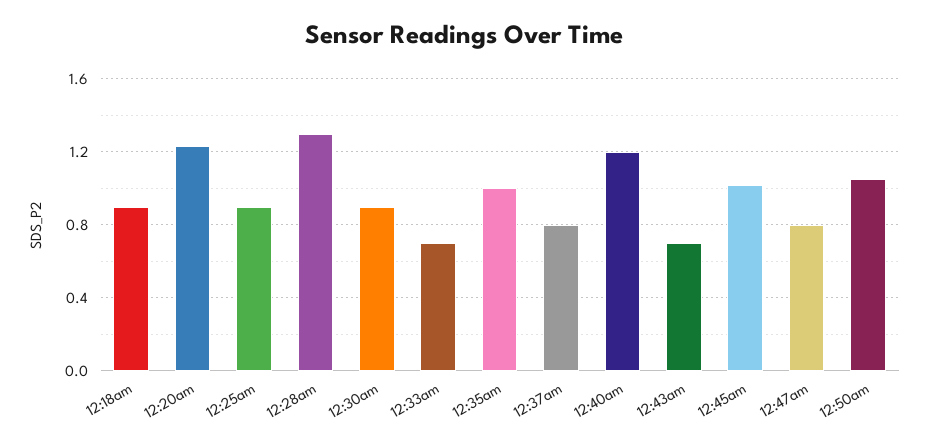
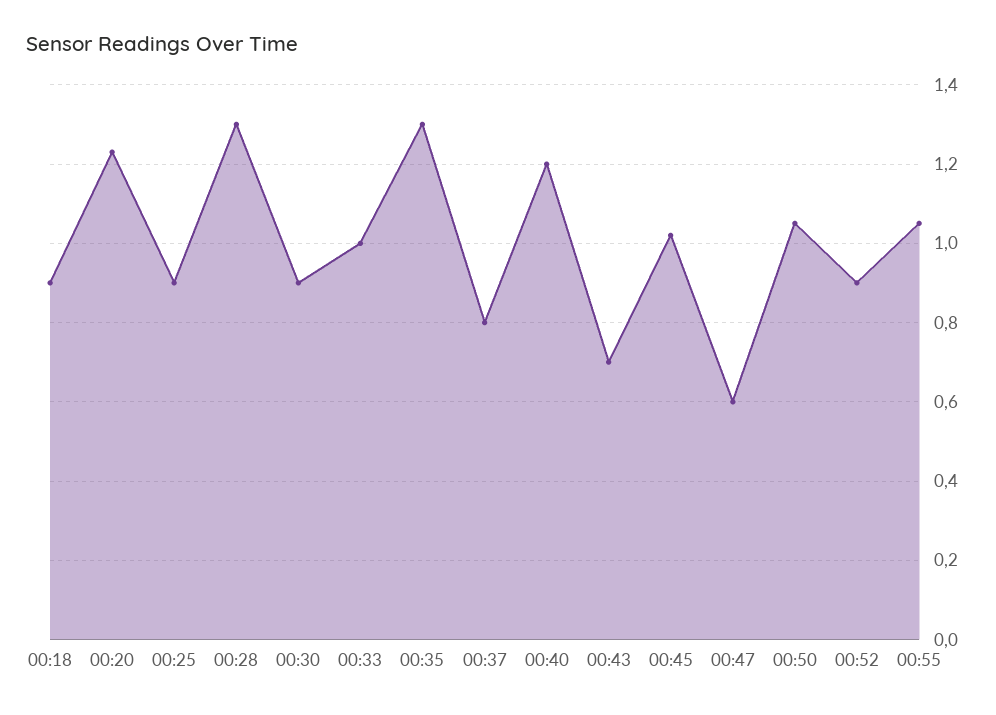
12:33am: 0.7 -> 1
12:35am: 1 -> 1.3
12:47am: 0.8 -> 0.6
00:52: none -> 0.9
00:55: none -> 1.05

